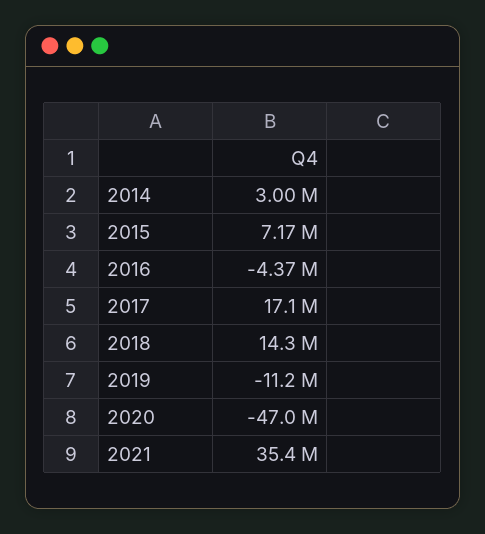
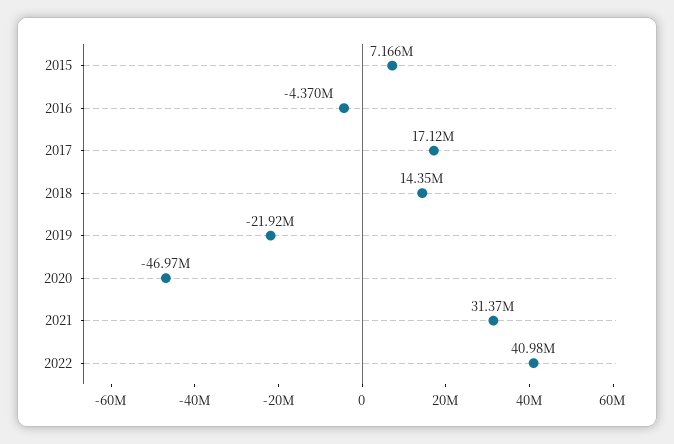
2014: 3000000 -> none
2019: -11200000 -> -21920000
2021: 35400000 -> 31370000
2022: none -> 40980000

